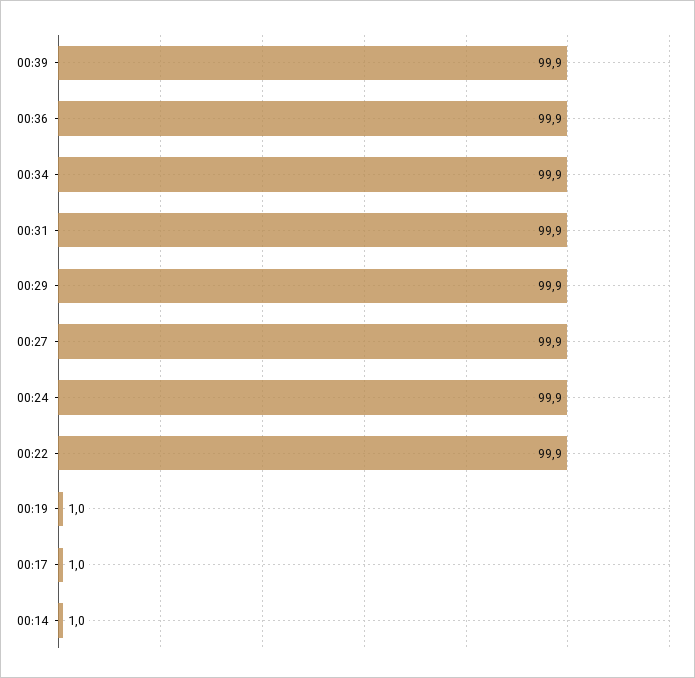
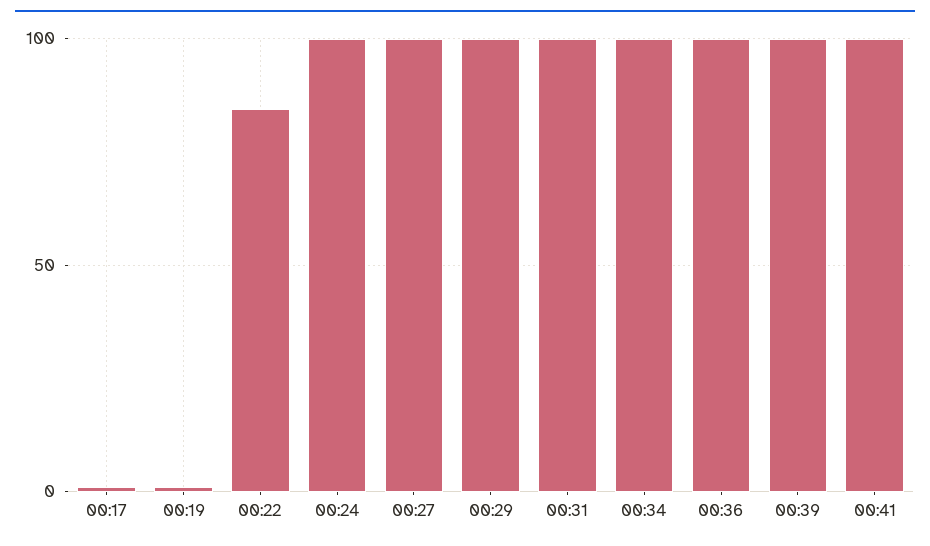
00:22: 99.9 -> 85
00:14: 1 -> none
00:41: none -> 100

